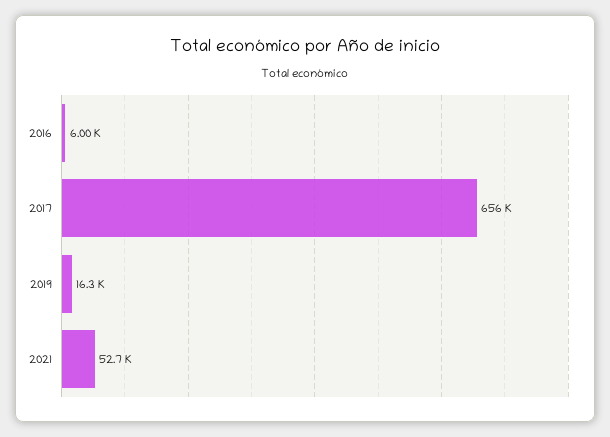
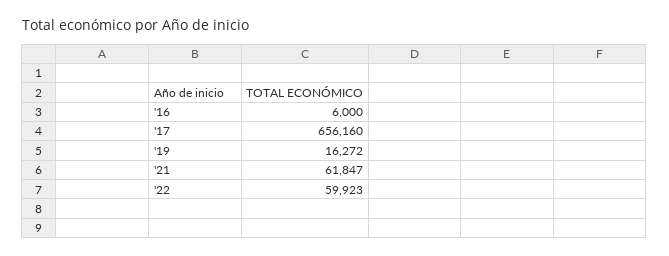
2021: 52700 -> 61847
'22: none -> 59923

